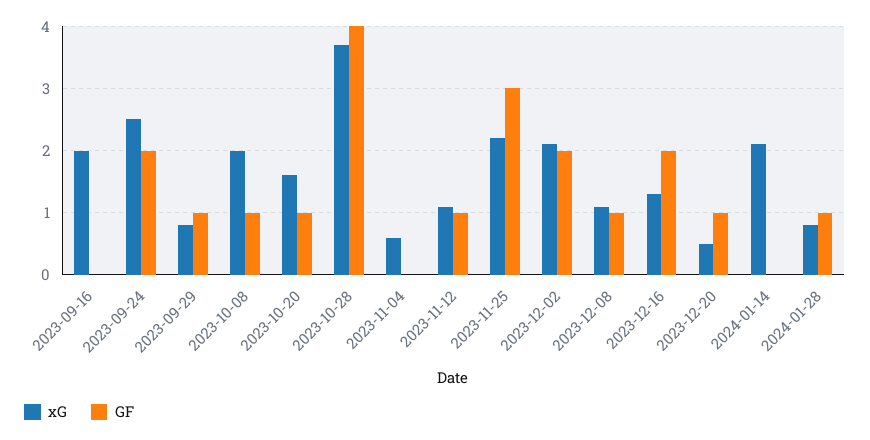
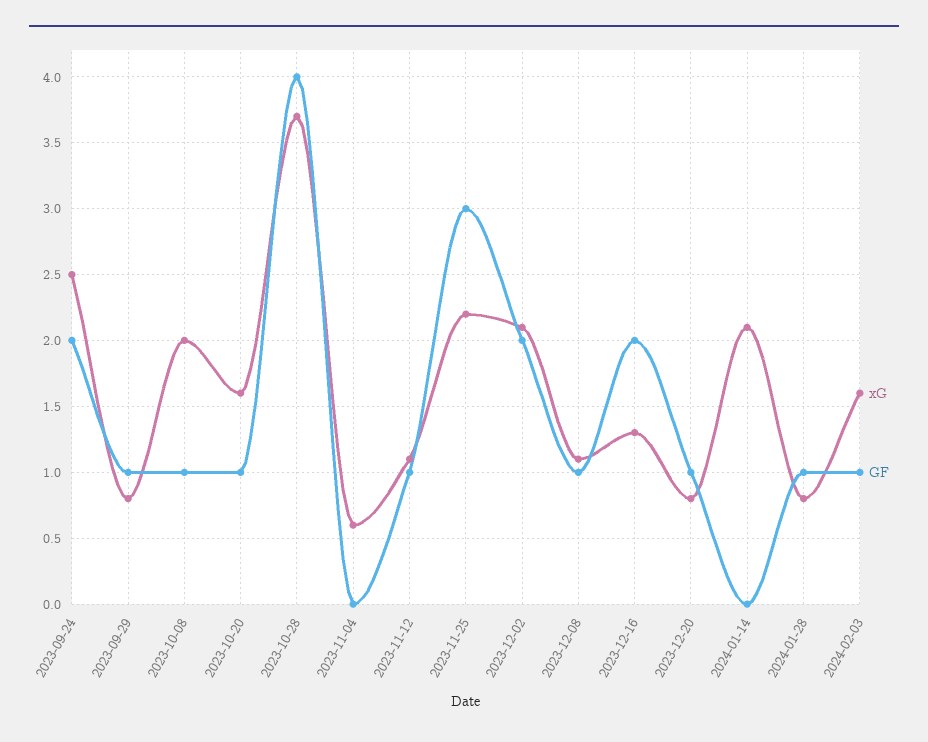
xG, 2023-09-16: 2 -> none
GF, 2023-09-16: 0 -> none
xG, 2023-12-20: 0.5 -> 0.8
xG, 2024-02-03: none -> 1.6
GF, 2024-02-03: none -> 1

